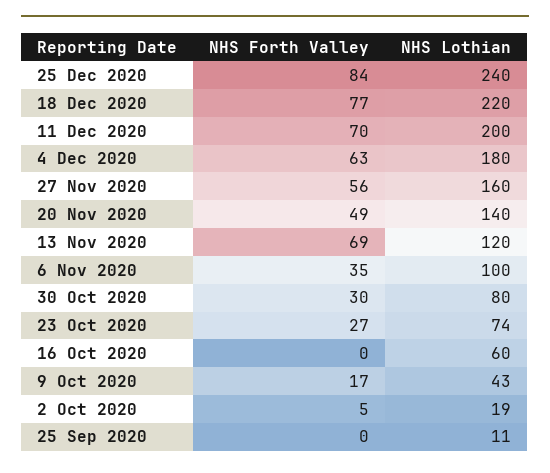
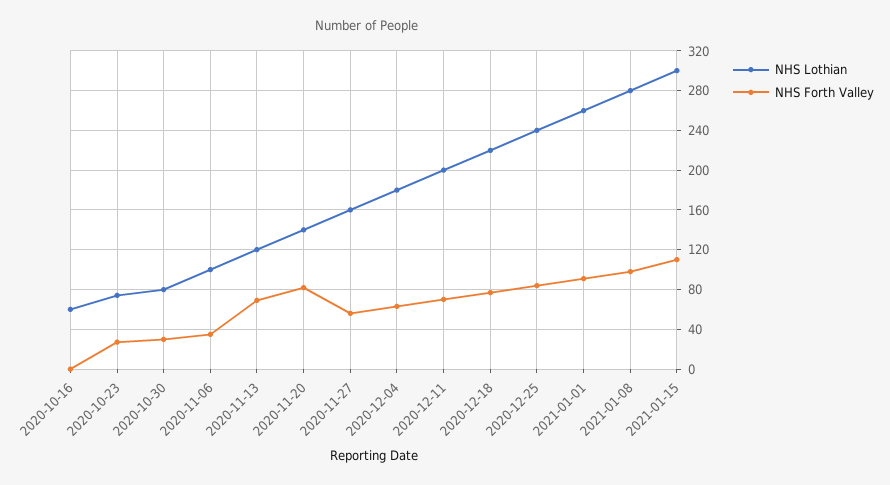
NHS Forth Valley, 20 Nov 2020: 49 -> 80
NHS Forth Valley, 9 Oct 2020: 17 -> none
NHS Lothian, 9 Oct 2020: 43 -> none
NHS Forth Valley, 2 Oct 2020: 5 -> none
NHS Lothian, 2 Oct 2020: 19 -> none
NHS Forth Valley, 25 Sep 2020: 0 -> none
NHS Lothian, 25 Sep 2020: 11 -> none
NHS Lothian, 2021-01-01: none -> 260
NHS Forth Valley, 2021-01-01: none -> 90
NHS Lothian, 2021-01-08: none -> 280
NHS Forth Valley, 2021-01-08: none -> 100
NHS Lothian, 2021-01-15: none -> 300
NHS Forth Valley, 2021-01-15: none -> 110

